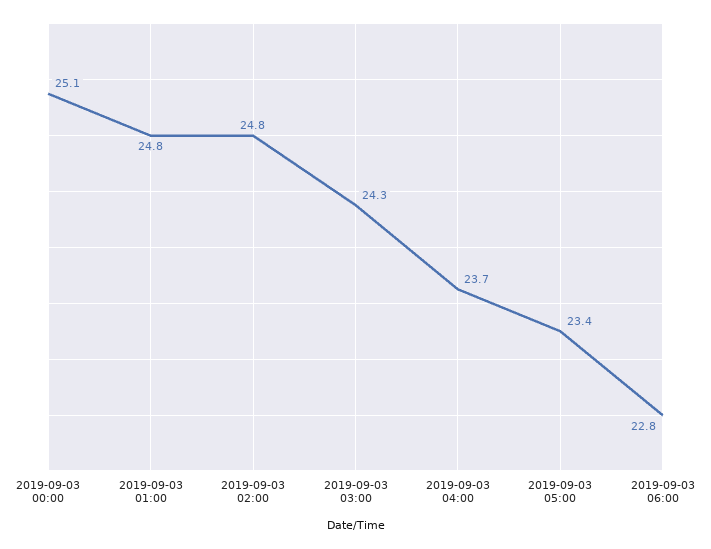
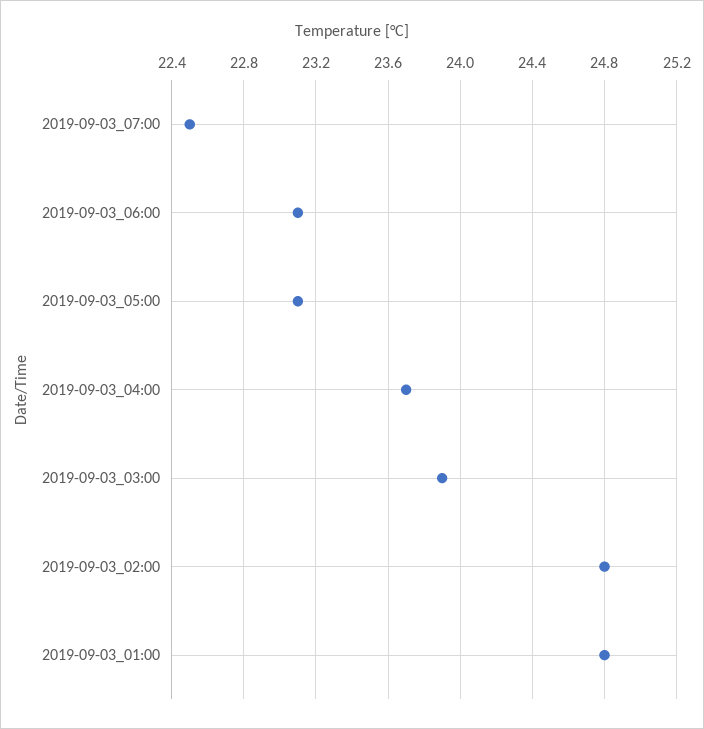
2019-09-03 00:00: 25.1 -> none
2019-09-03 03:00: 24.3 -> 23.9
2019-09-03 05:00: 23.4 -> 23.1
2019-09-03 06:00: 22.8 -> 23.1
2019-09-03_07:00: none -> 22.5

